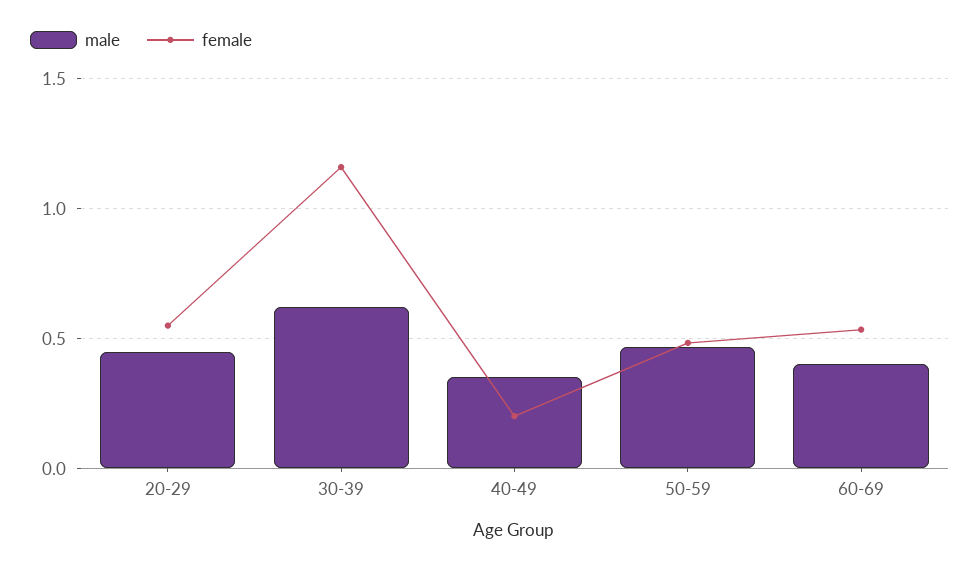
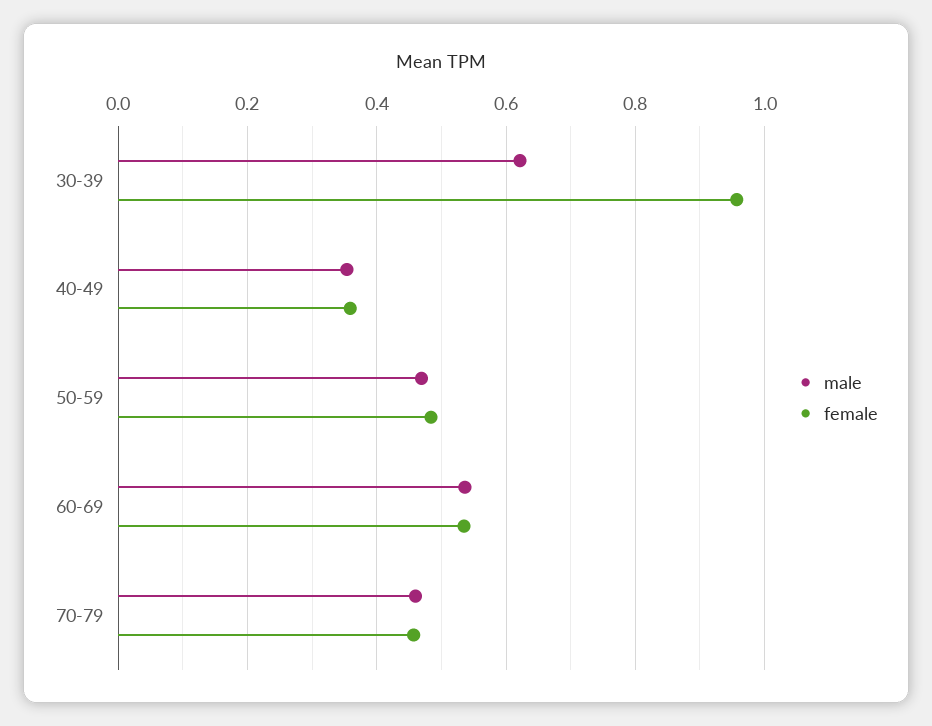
male, 20-29: 0.45 -> none
female, 20-29: 0.55 -> none
female, 30-39: 1.15 -> 0.96
female, 40-49: 0.2 -> 0.36
male, 60-69: 0.4 -> 0.54
male, 70-79: none -> 0.46
female, 70-79: none -> 0.46

